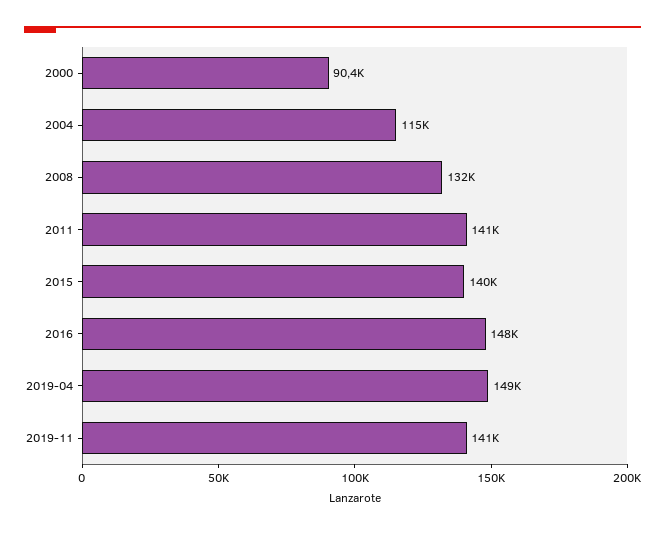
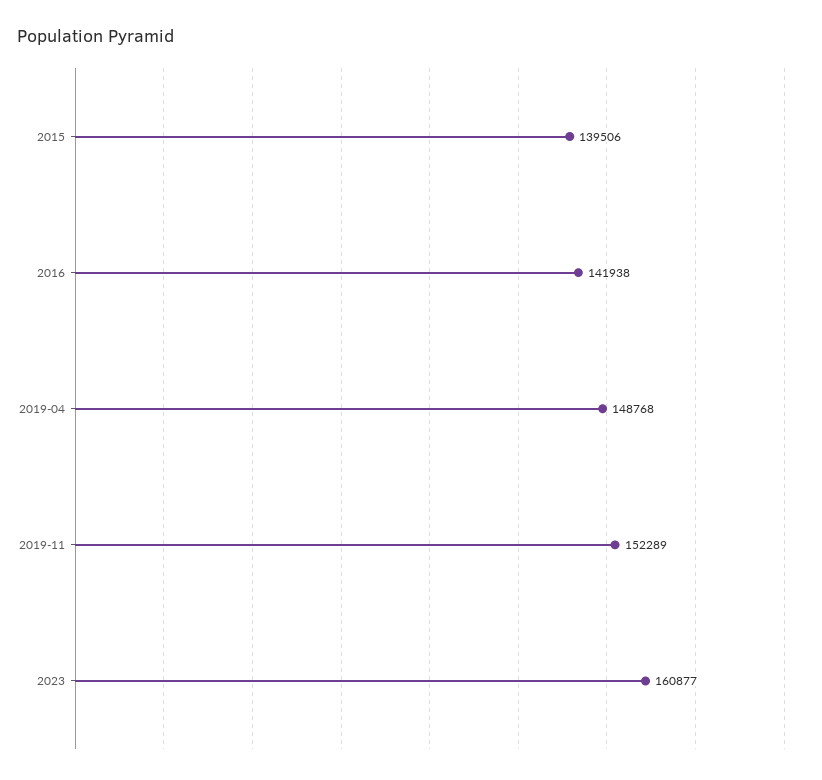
2000: 90400 -> none
2004: 115000 -> none
2008: 132000 -> none
2011: 141000 -> none
2016: 148000 -> 141938
2019-11: 141000 -> 152289
2023: none -> 160877

